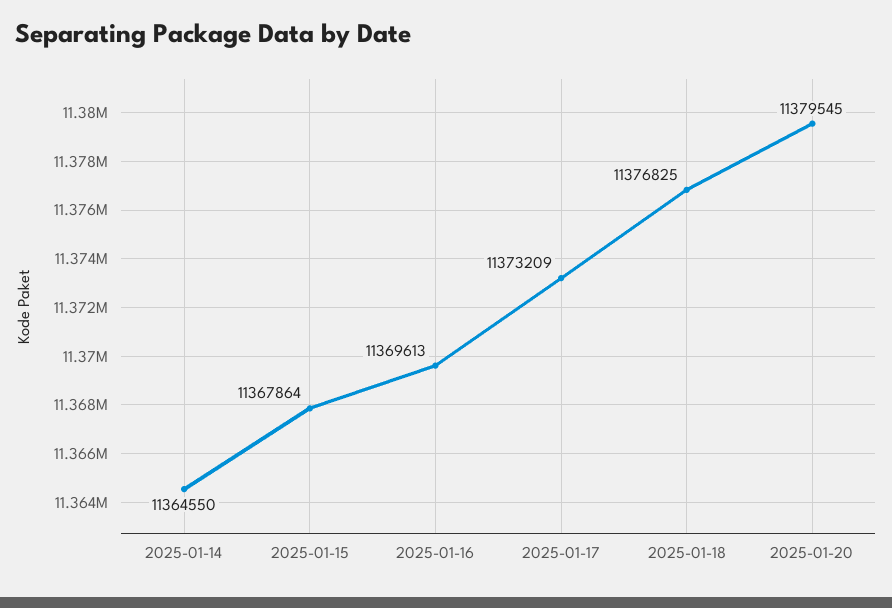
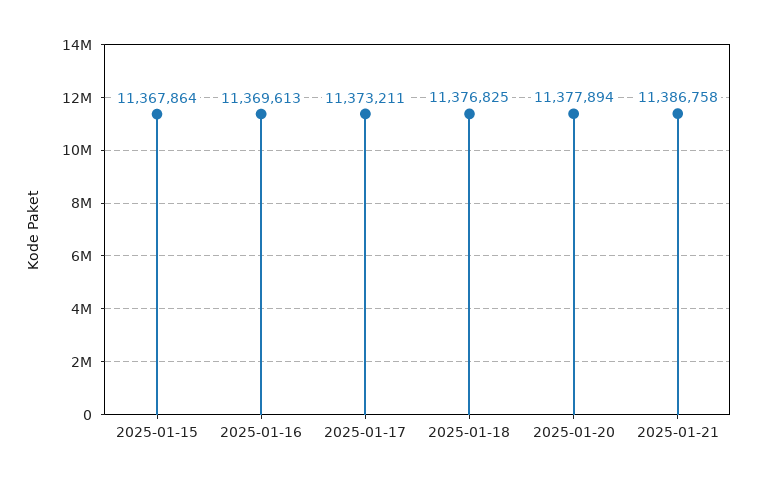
2025-01-14: 11364550 -> none
2025-01-17: 11373209 -> 11373211
2025-01-20: 11379545 -> 11377894
2025-01-21: none -> 11386758

